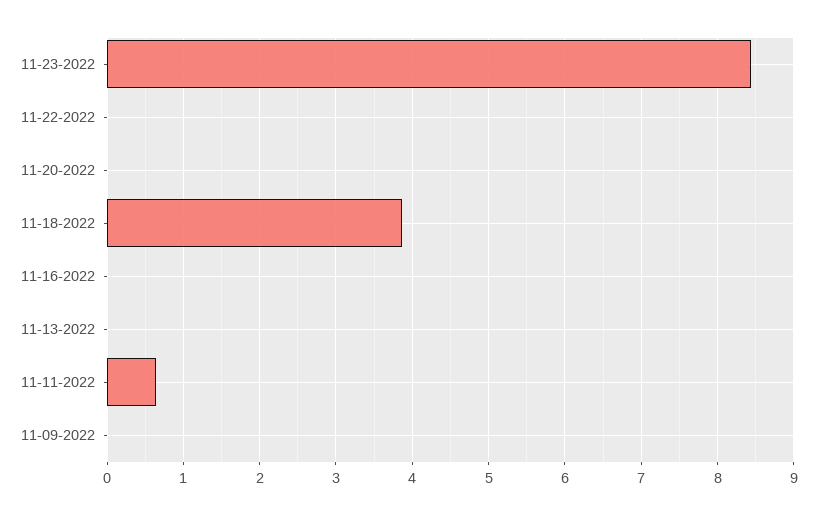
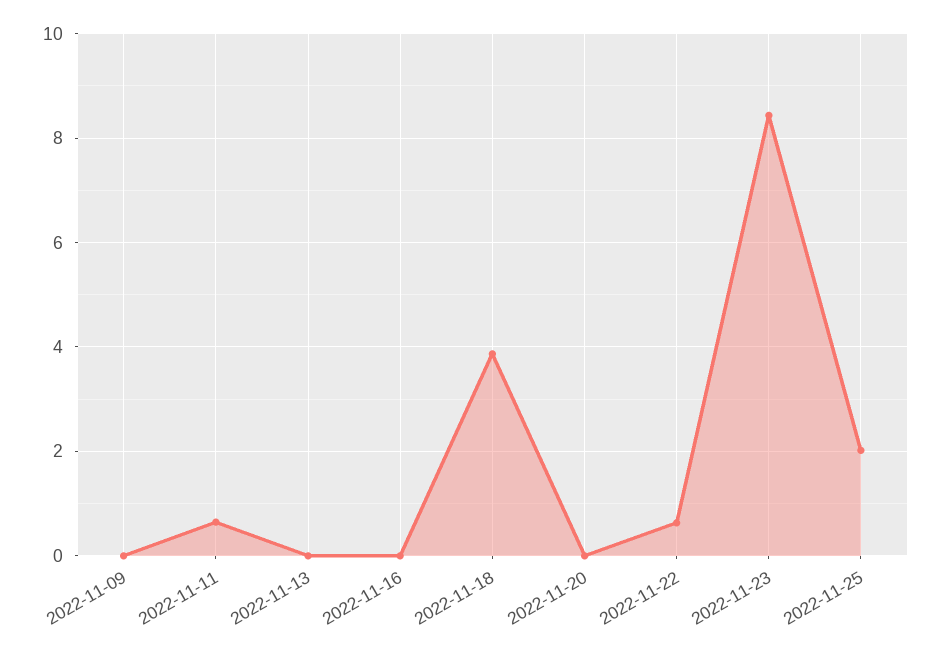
11-22-2022: 0 -> 0.6
2022-11-25: none -> 2

